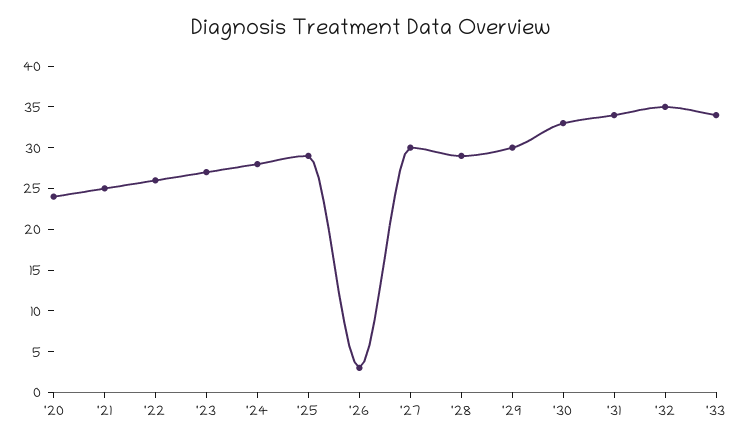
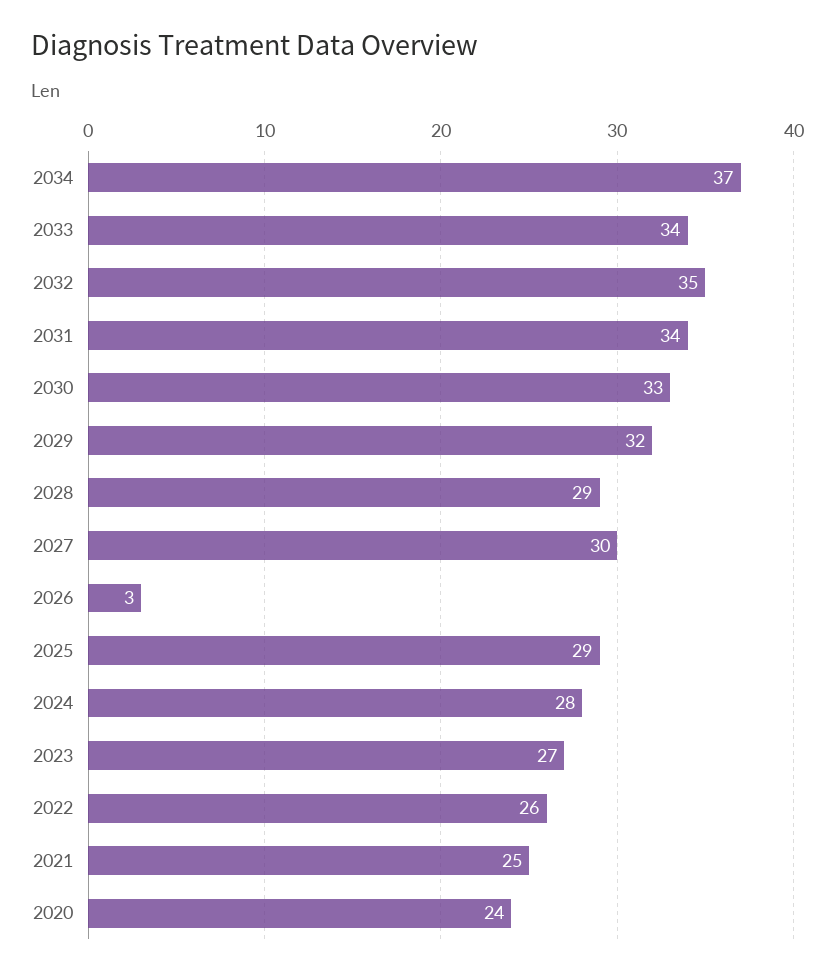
'29: 30 -> 32
2034: none -> 37

